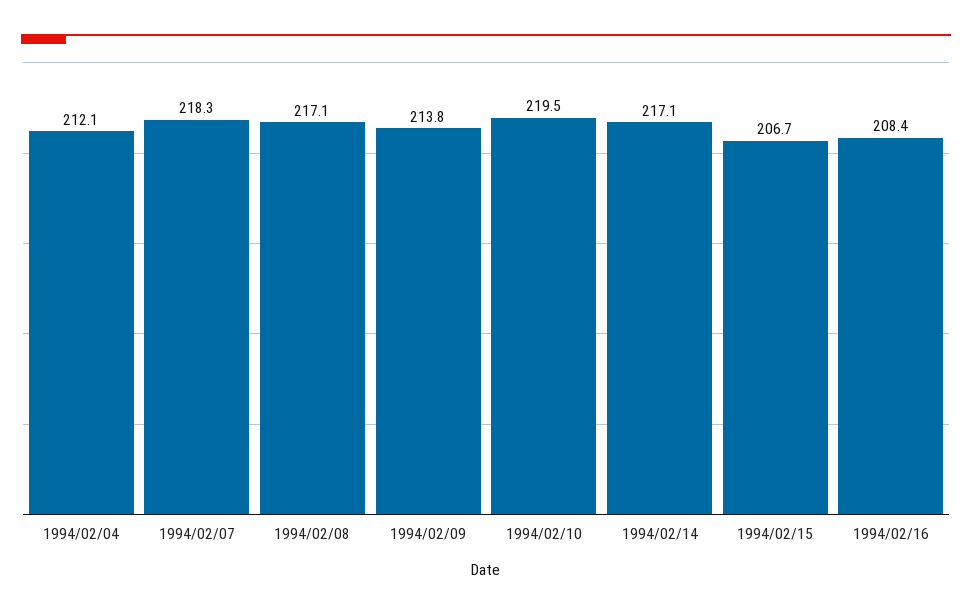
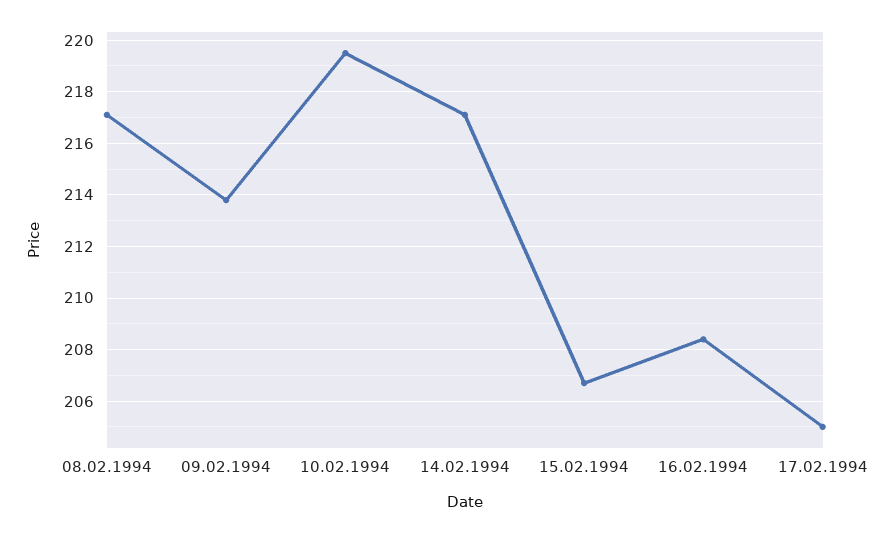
1994/02/04: 212.1 -> none
1994/02/07: 218.3 -> none
17.02.1994: none -> 205

